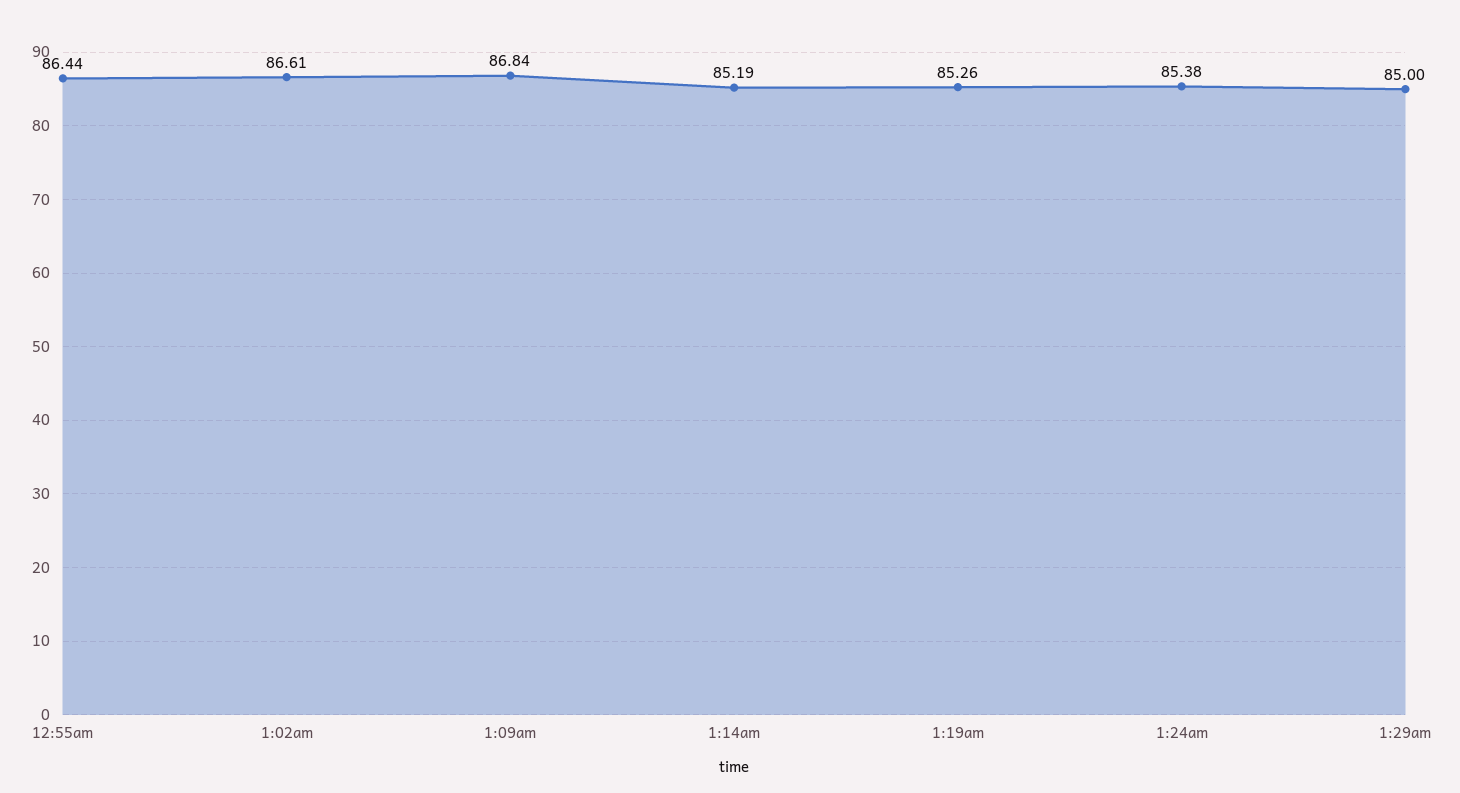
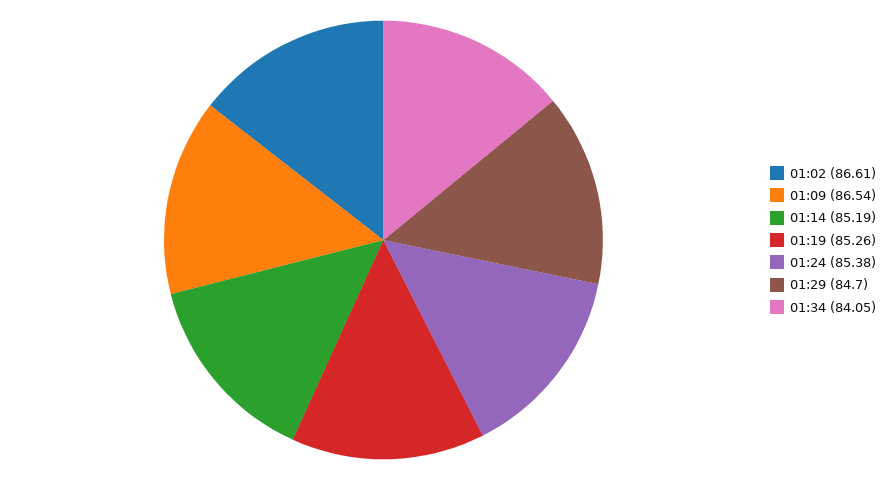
12:55am: 86.44 -> none
1:09am: 86.84 -> 86.54
1:29am: 85 -> 84.7
01:34: none -> 84.05

